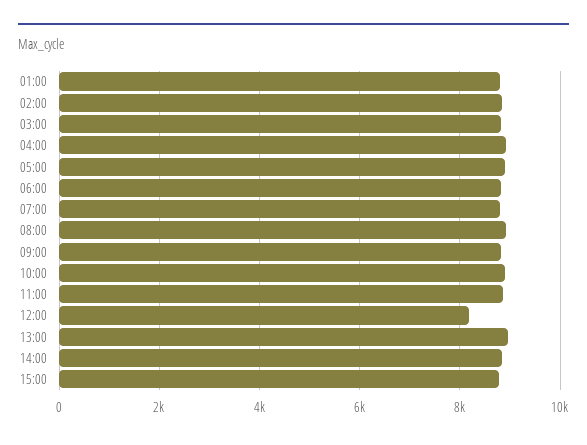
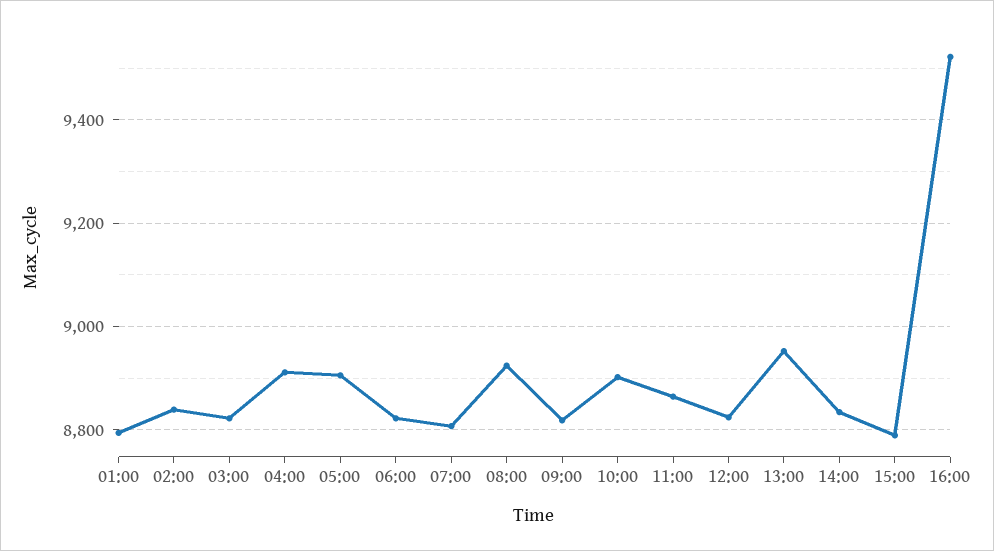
12:00: 8200 -> 8820
16:00: none -> 9520

